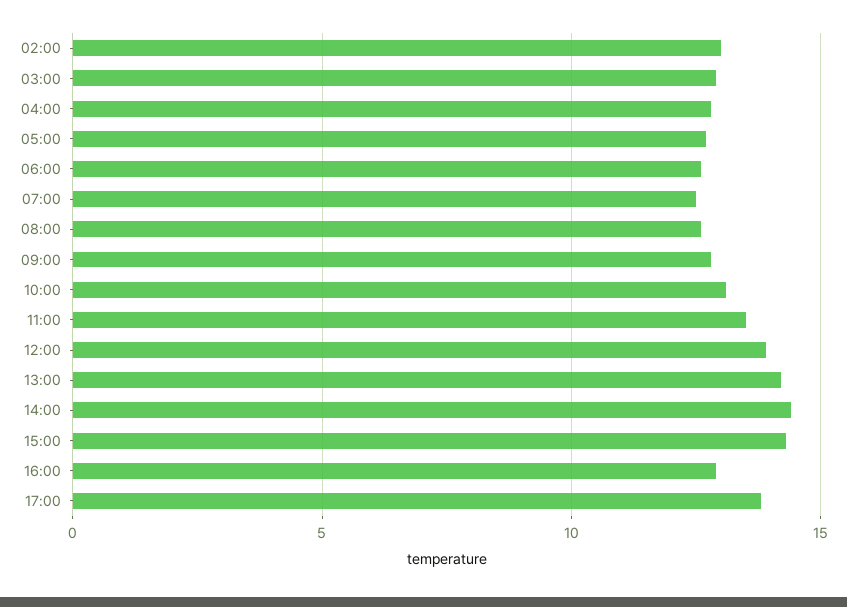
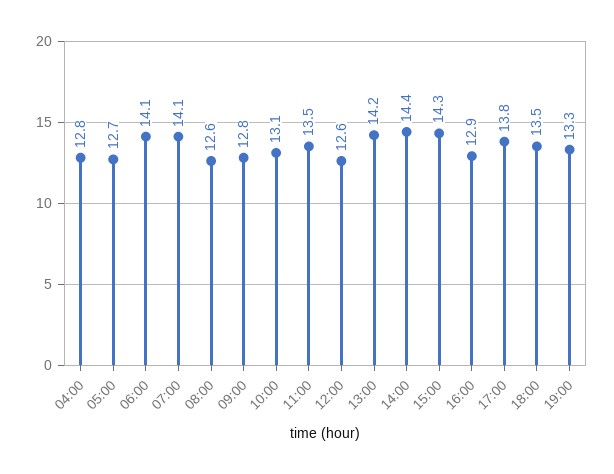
02:00: 13 -> none
03:00: 13 -> none
06:00: 12.5 -> 14.1
07:00: 12.5 -> 14.1
12:00: 14 -> 12.6
18:00: none -> 13.5
19:00: none -> 13.3

